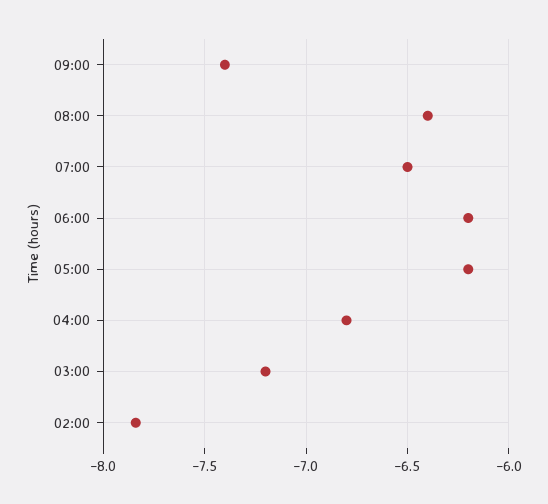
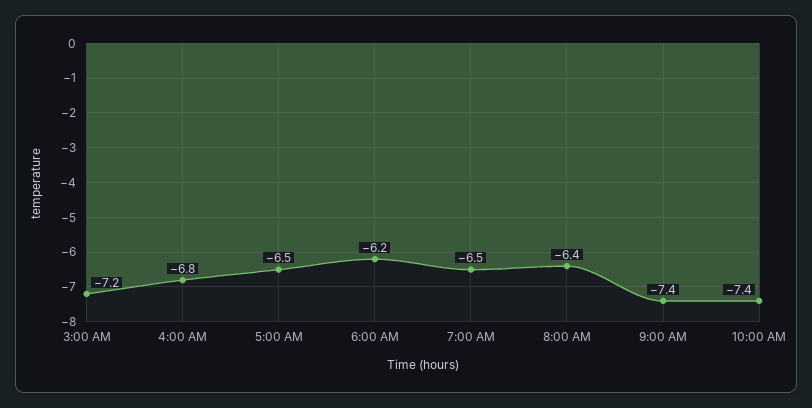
05:00: -6.2 -> -6.5
02:00: -7.85 -> none
10:00 AM: none -> -7.4

